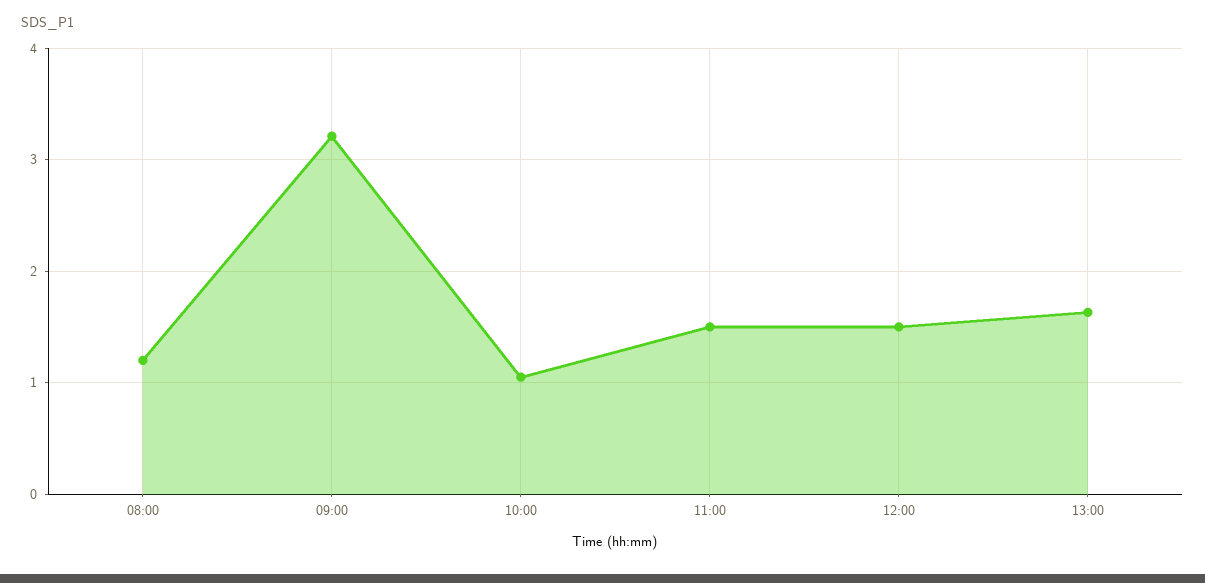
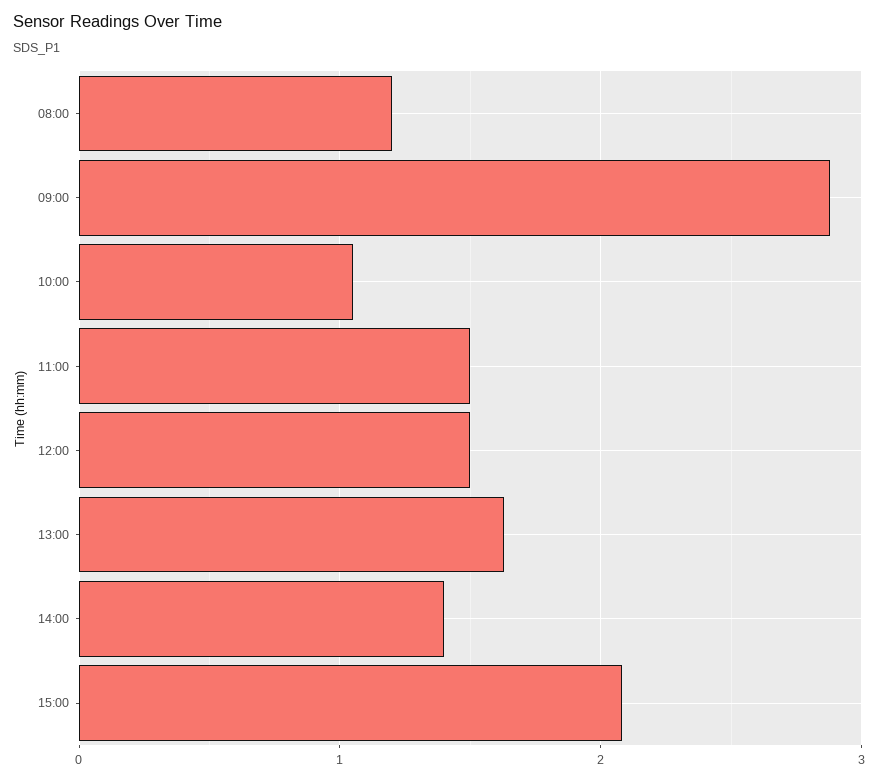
09:00: 3.2 -> 2.9
14:00: none -> 1.4
15:00: none -> 2.1

